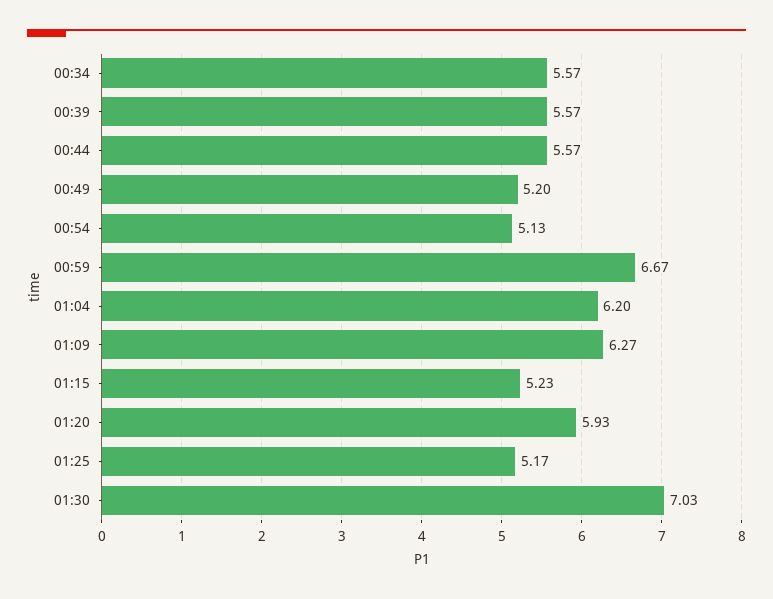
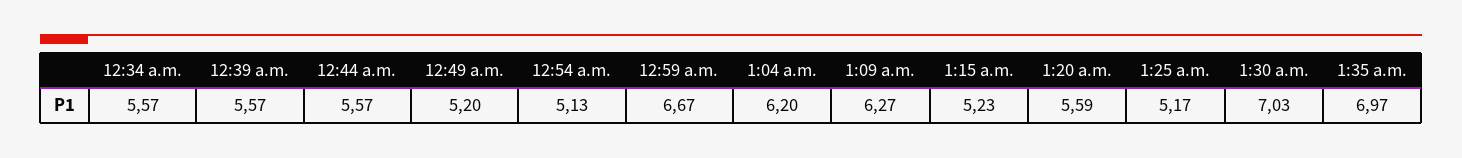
01:20: 5.93 -> 5.59
1:35 a.m.: none -> 6.97

